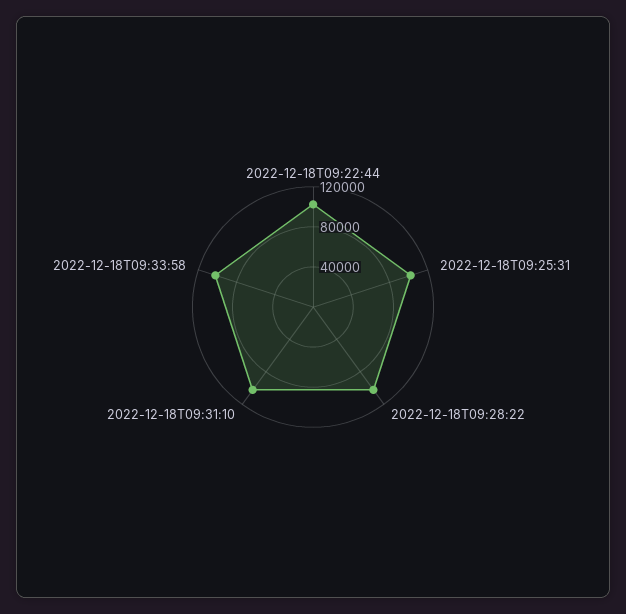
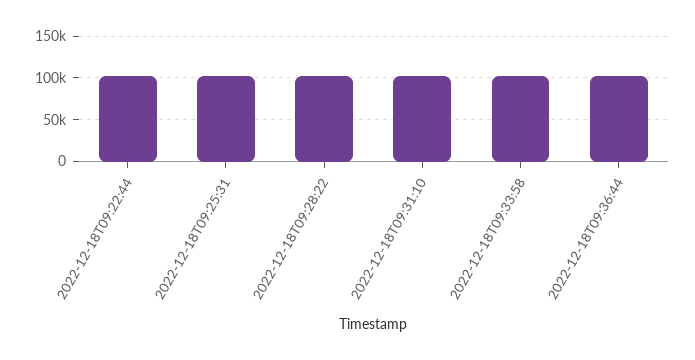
2022-12-18T09:36:44: none -> 100000

